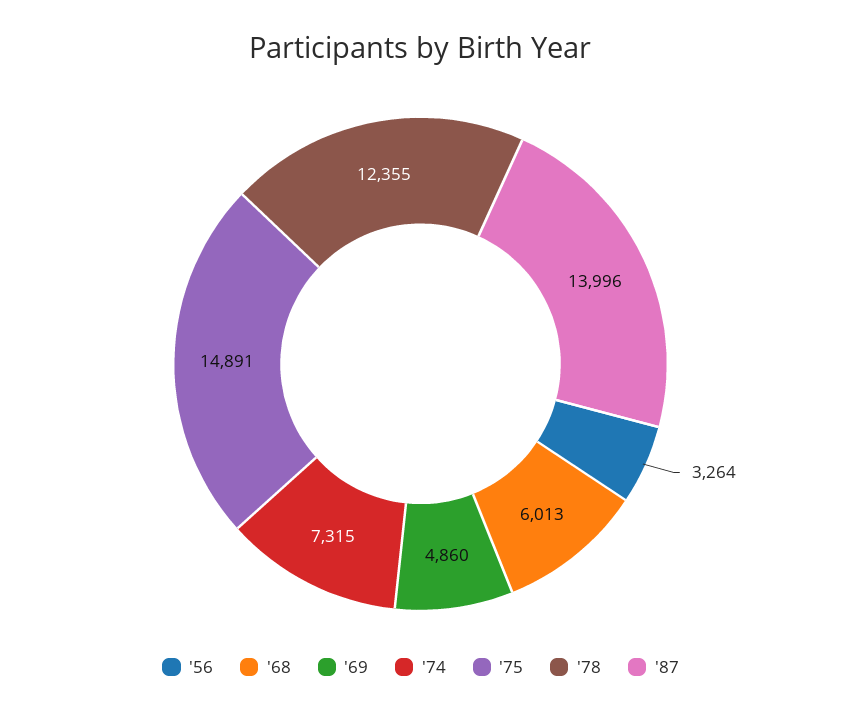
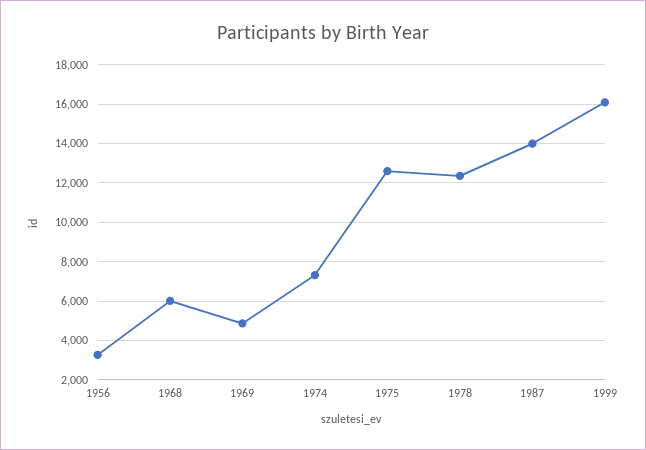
'75: 14891 -> 12500
1999: none -> 16000

